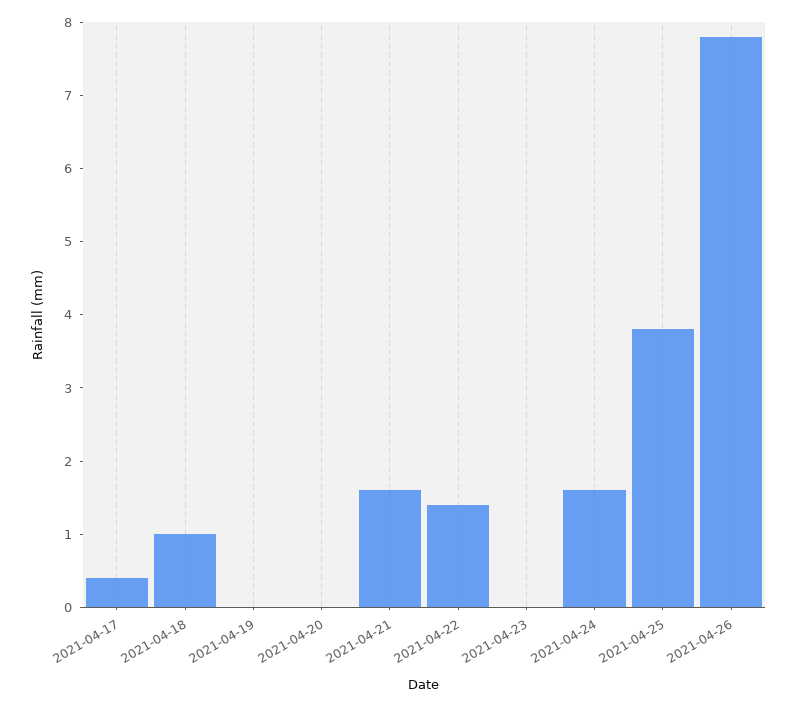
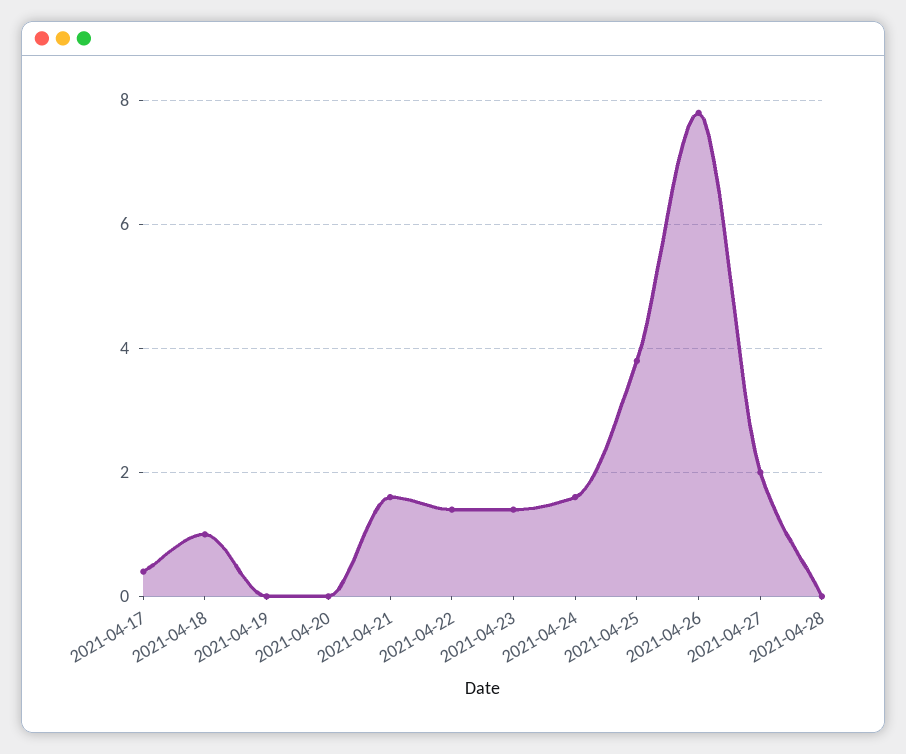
2021-04-23: 0 -> 1.5
2021-04-27: none -> 2
2021-04-28: none -> 0

